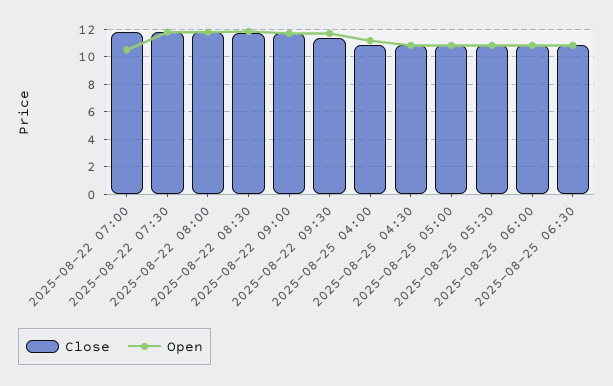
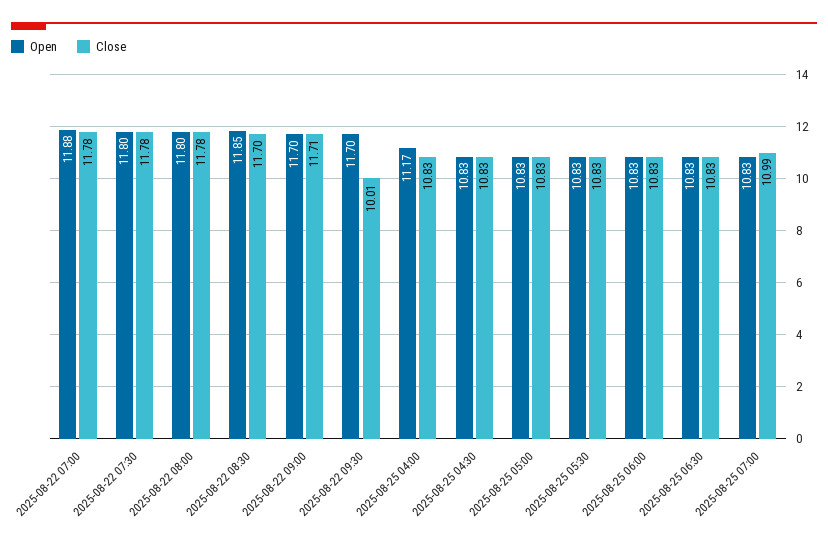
Open, 2025-08-22 07:00: 10.5 -> 11.88
Close, 2025-08-22 09:30: 11.5 -> 10.01
Open, 2025-08-25 07:00: none -> 10.83
Close, 2025-08-25 07:00: none -> 10.99

